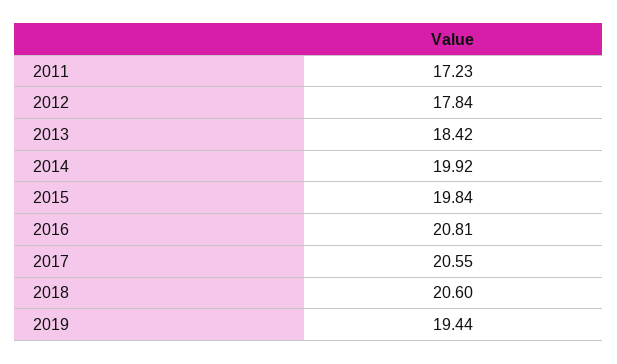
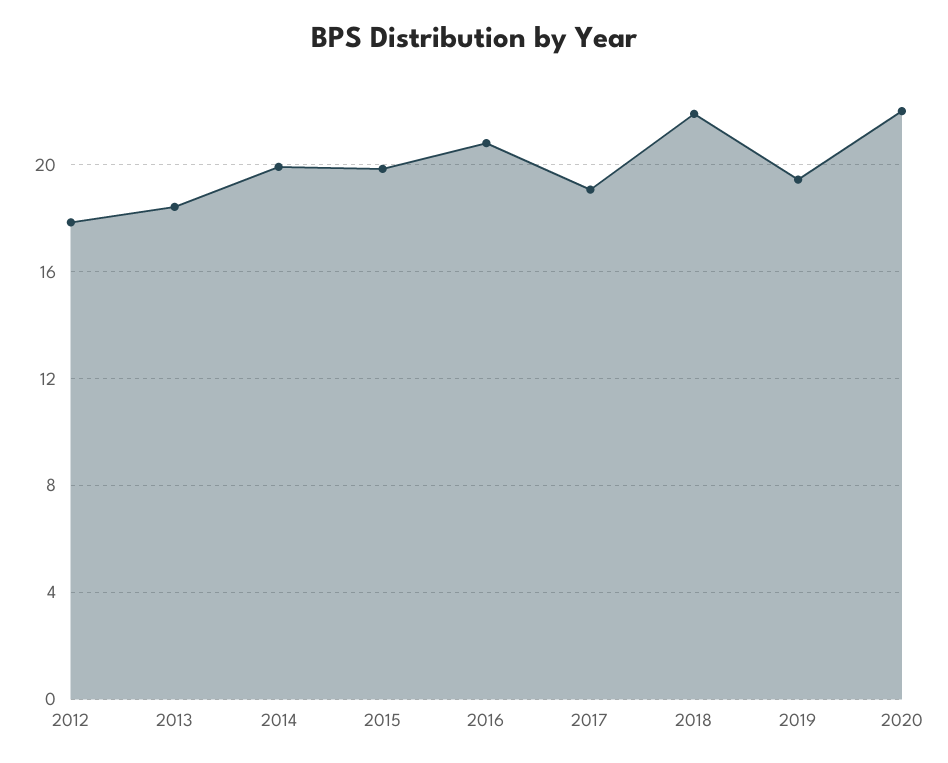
2011: 17.23 -> none
2017: 20.55 -> 19
2018: 20.6 -> 22
2020: none -> 22

